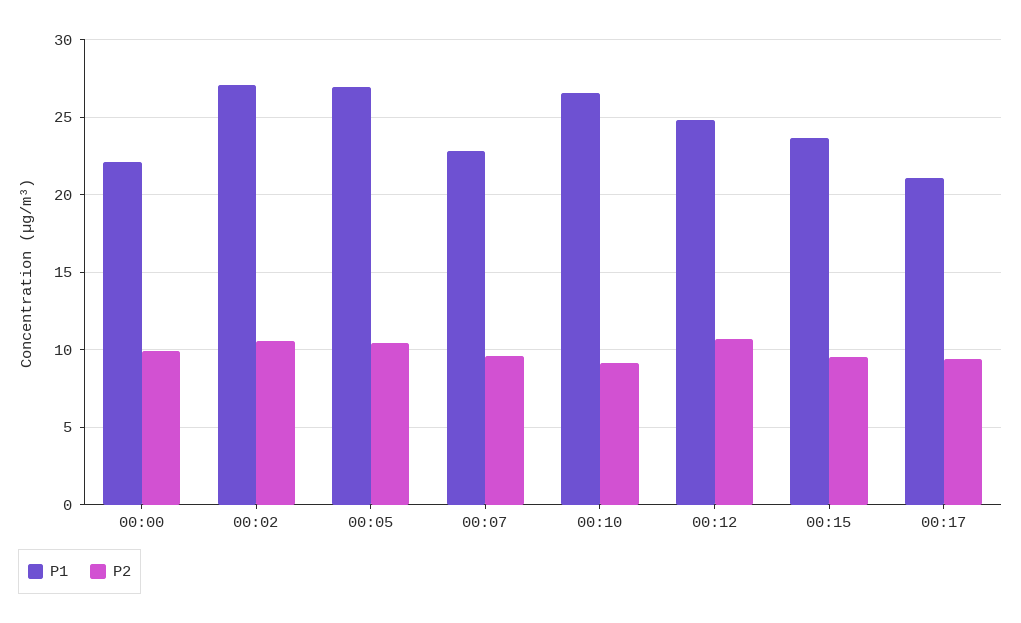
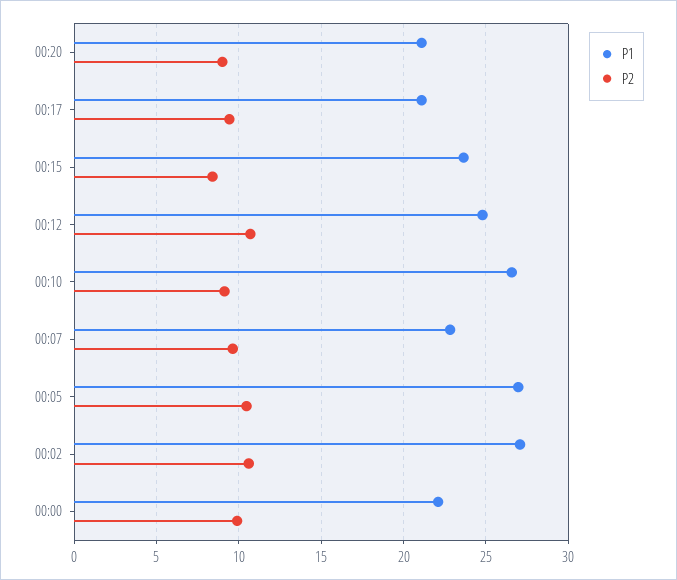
P2, 00:15: 9.5 -> 8.5
P1, 00:20: none -> 21
P2, 00:20: none -> 9

